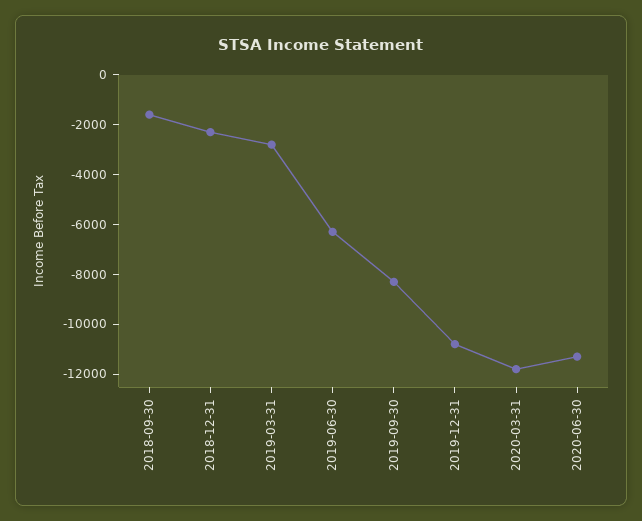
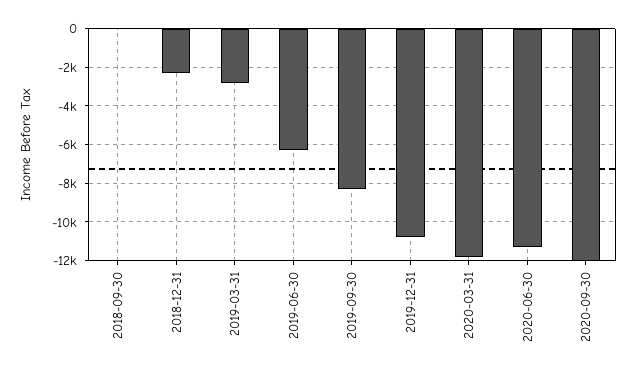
2018-09-30: -1500 -> 0
2020-09-30: none -> -12000

